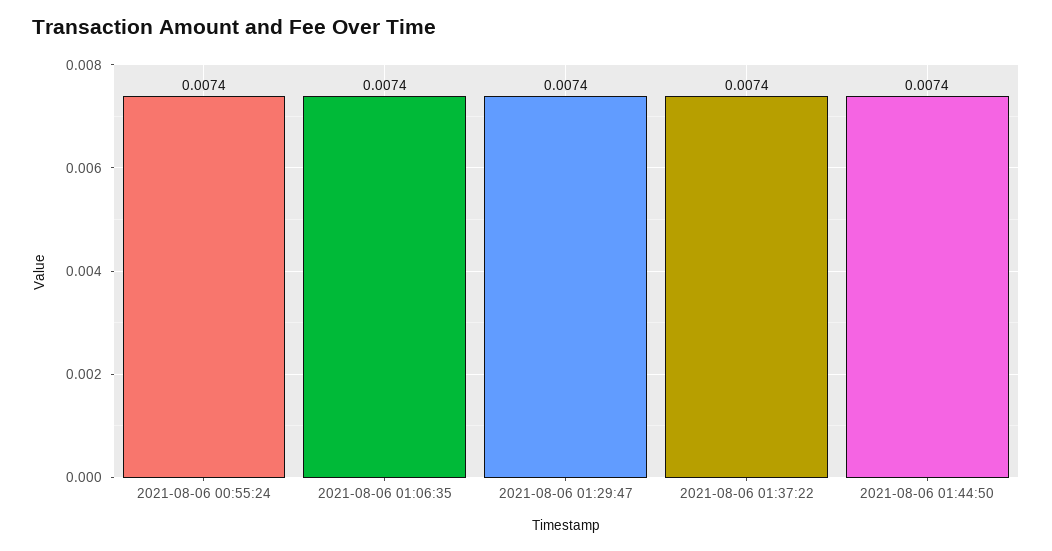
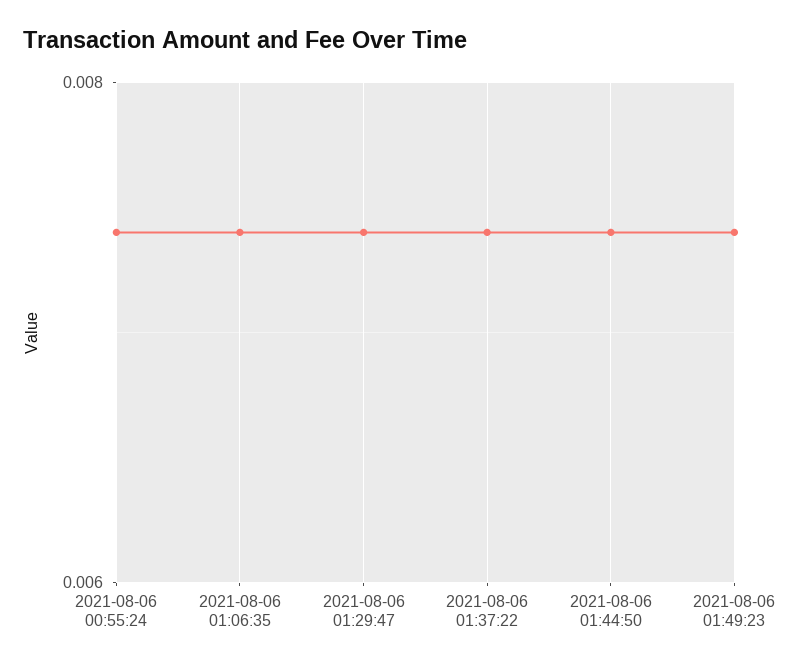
2021-08-06 01:49:23: none -> 0.0075

